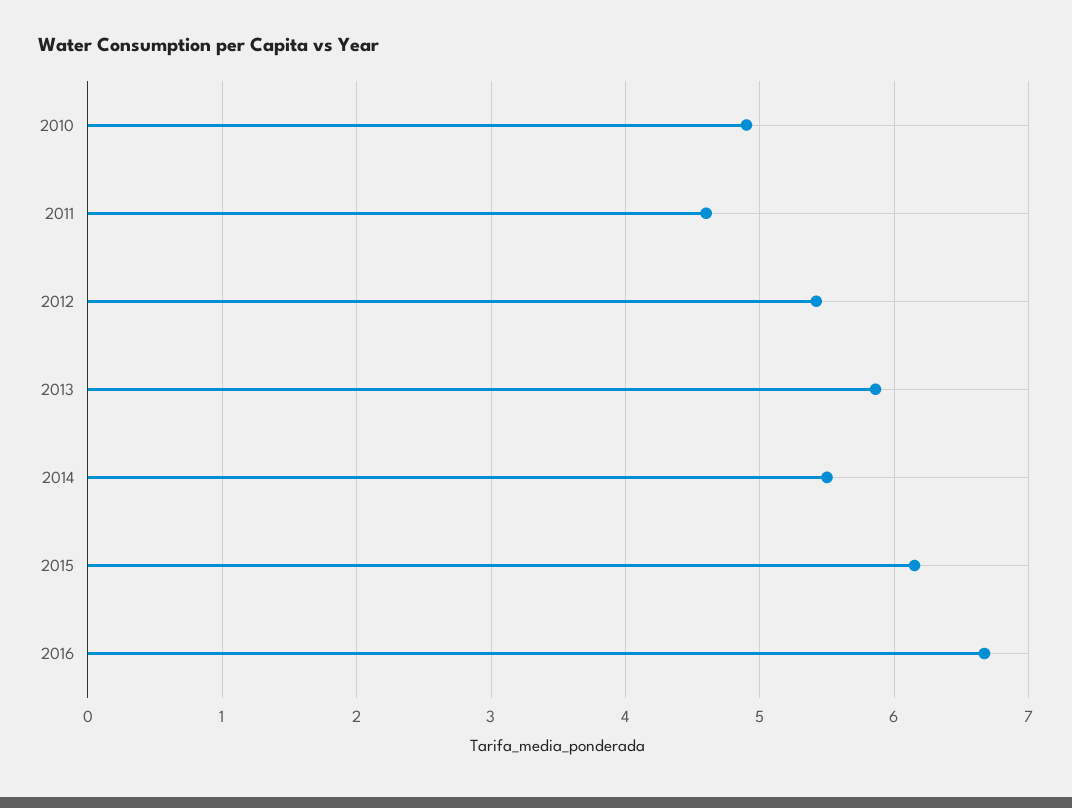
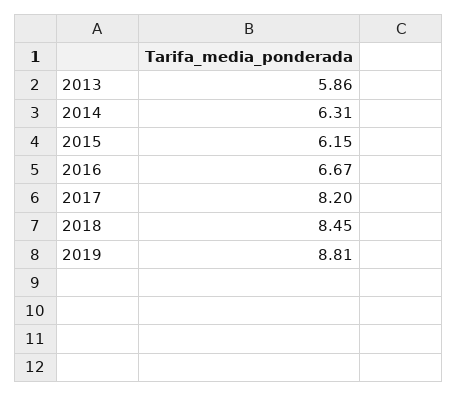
2010: 4.9 -> none
2011: 4.6 -> none
2012: 5.4 -> none
2014: 5.5 -> 6.31
2017: none -> 8.2
2018: none -> 8.45
2019: none -> 8.81

